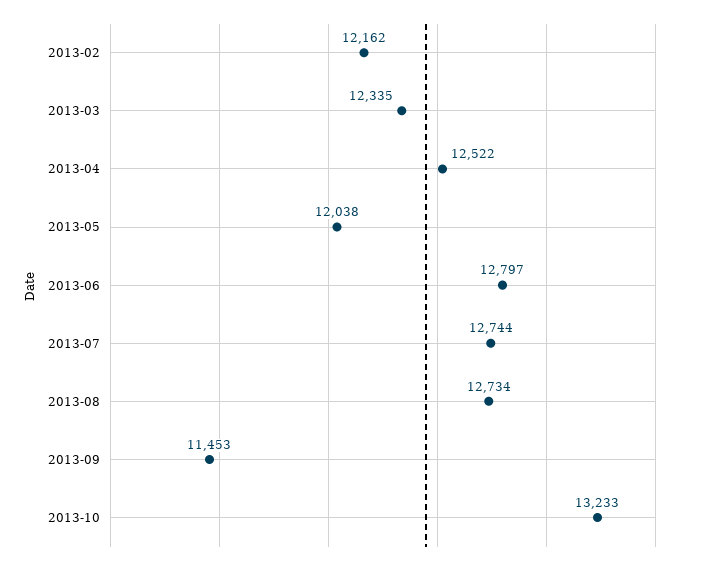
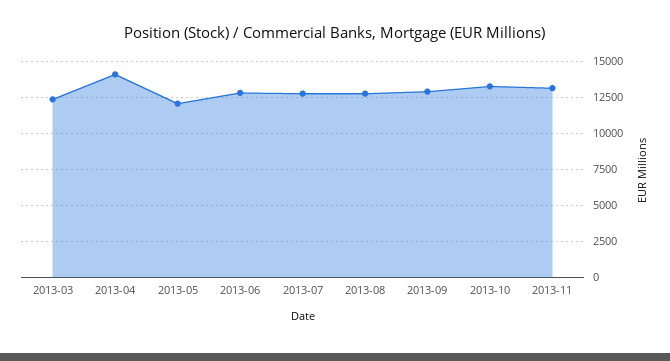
2013-02: 12162 -> none
2013-04: 12522 -> 14000
2013-09: 11453 -> 13000
2013-11: none -> 13000

